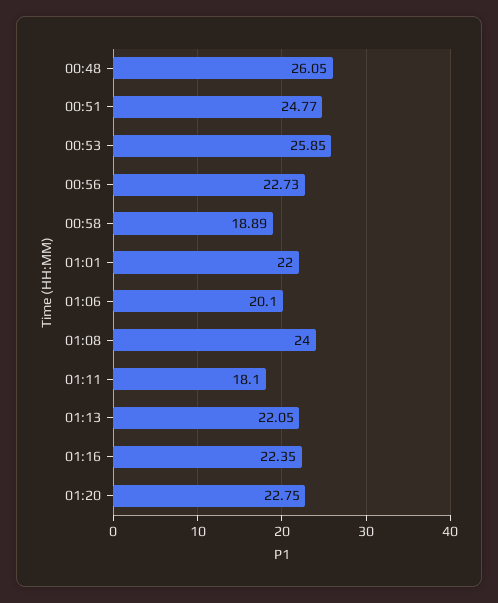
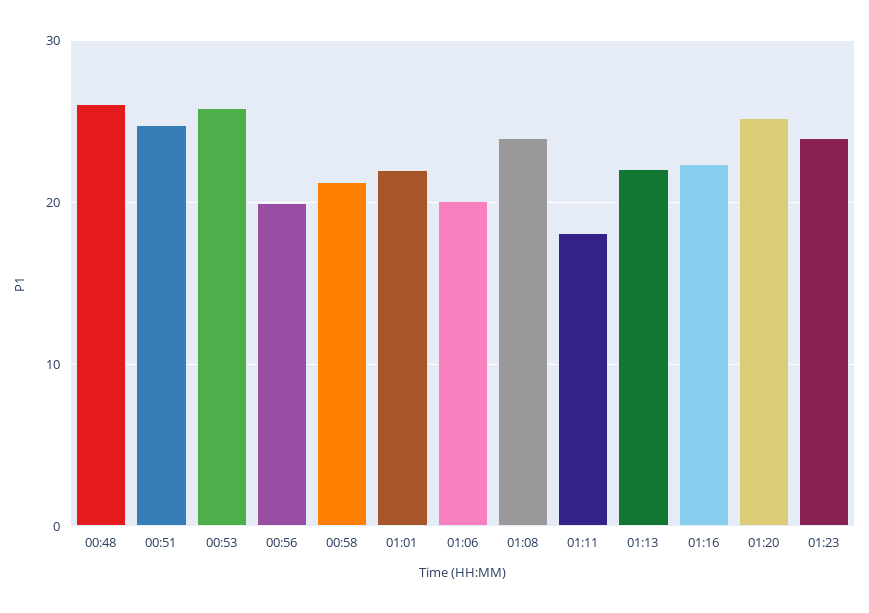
00:56: 22.73 -> 20
00:58: 18.89 -> 21
01:20: 22.75 -> 25
01:23: none -> 24

